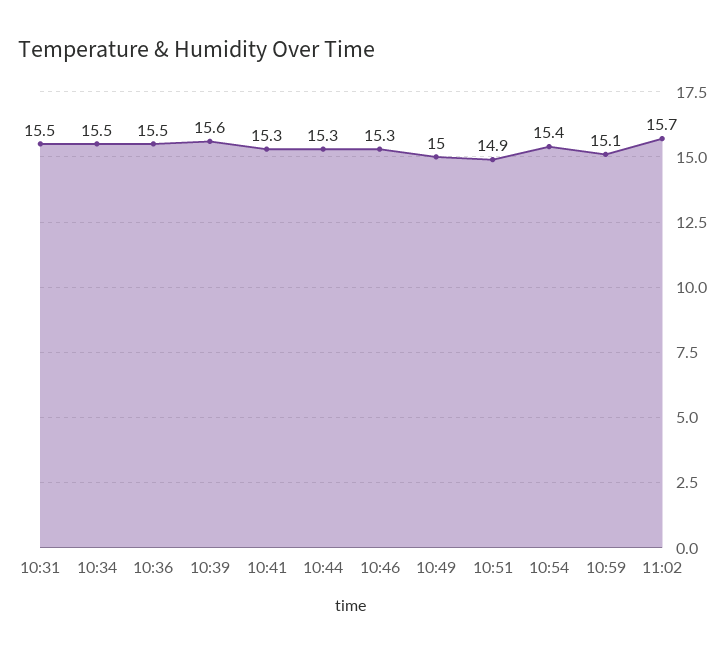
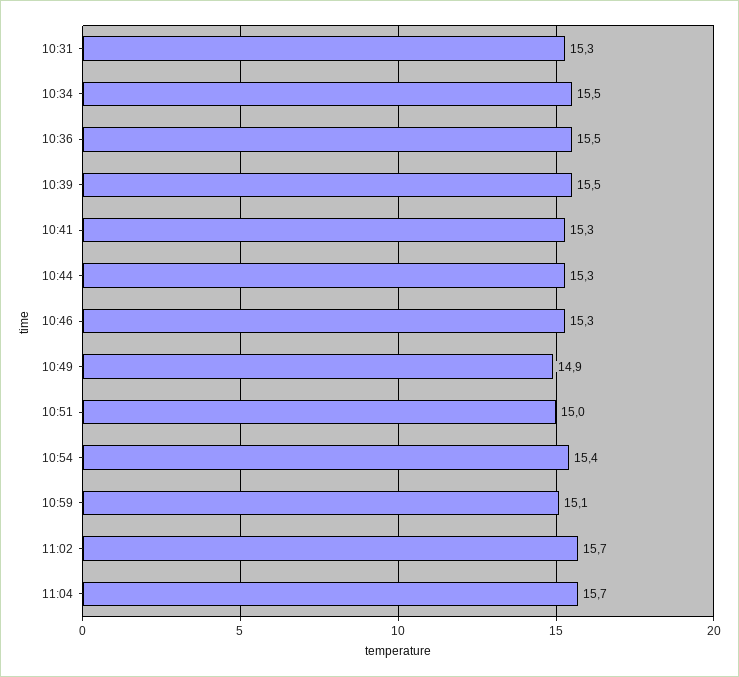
10:31: 15.5 -> 15.3
10:39: 15.6 -> 15.5
10:49: 15 -> 14.9
10:51: 14.9 -> 15
11:04: none -> 15.7

